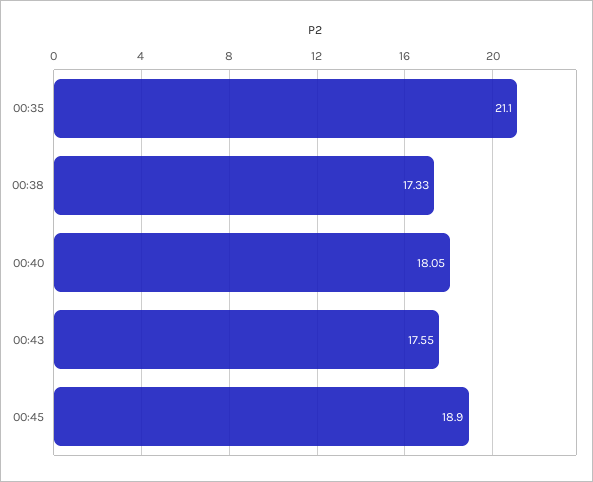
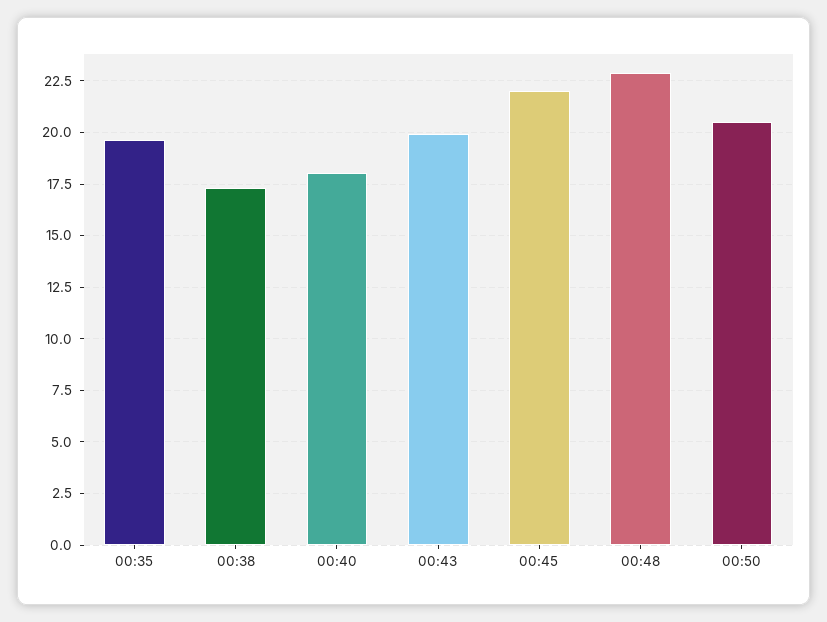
00:35: 21.1 -> 19.5
00:43: 17.55 -> 20
00:45: 18.9 -> 22
00:48: none -> 23
00:50: none -> 20.5

